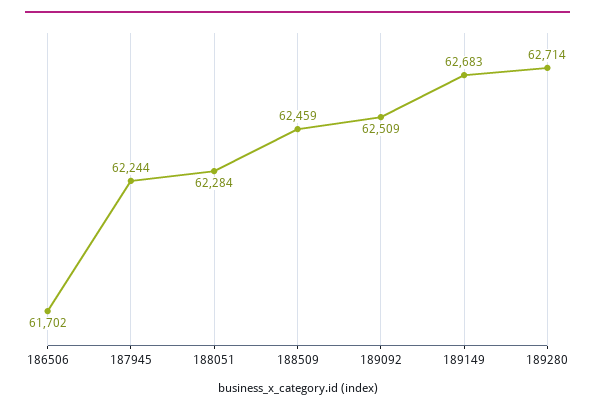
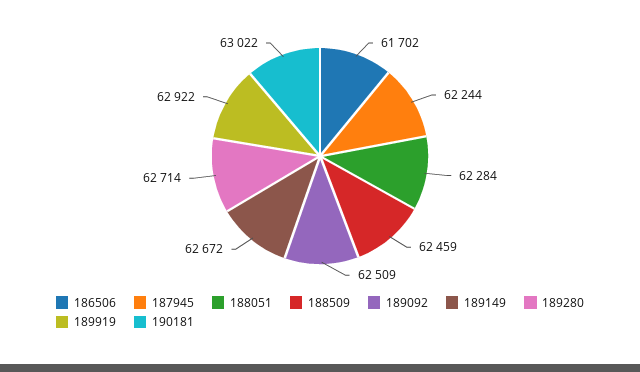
189149: 62683 -> 62672
189919: none -> 62922
190181: none -> 63022

